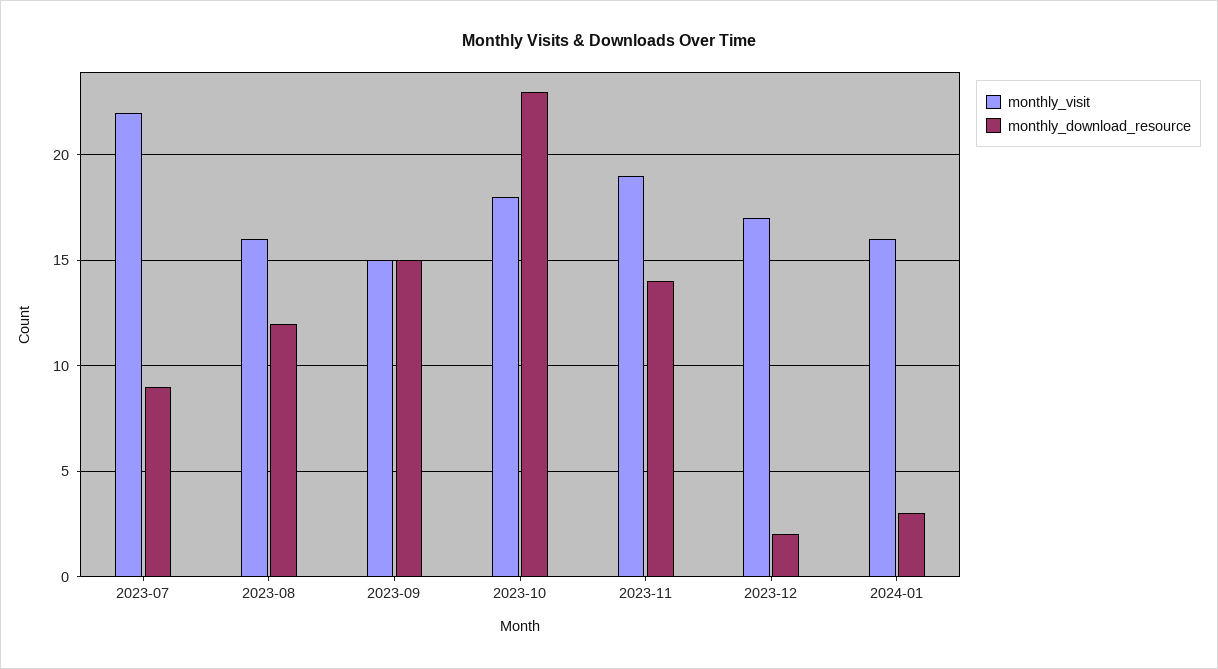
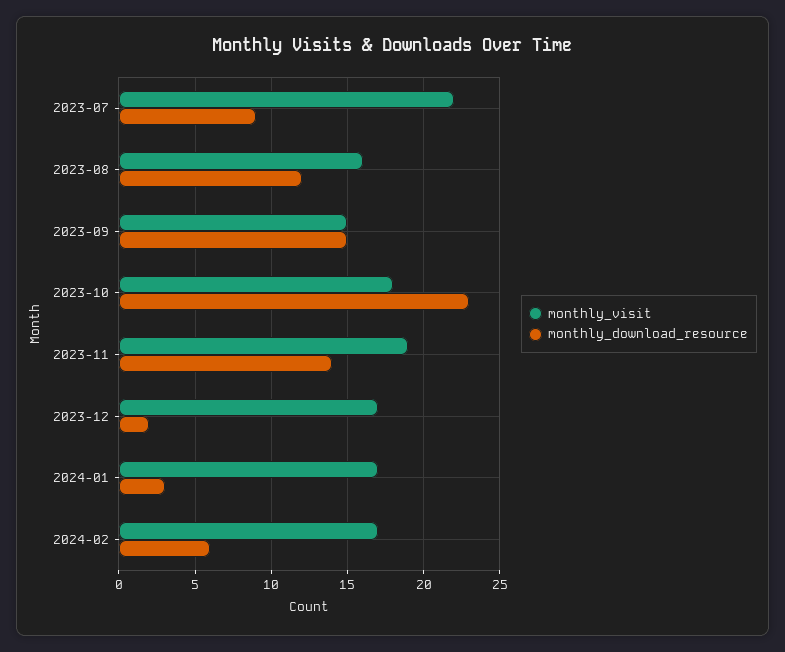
monthly_visit, 2024-01: 16 -> 17
monthly_visit, 2024-02: none -> 17
monthly_download_resource, 2024-02: none -> 6

